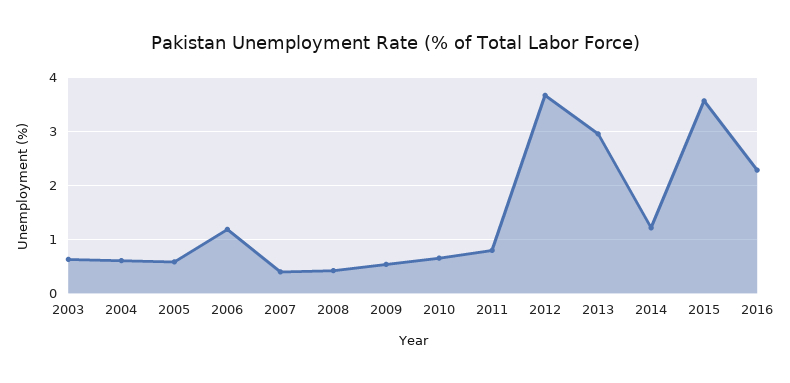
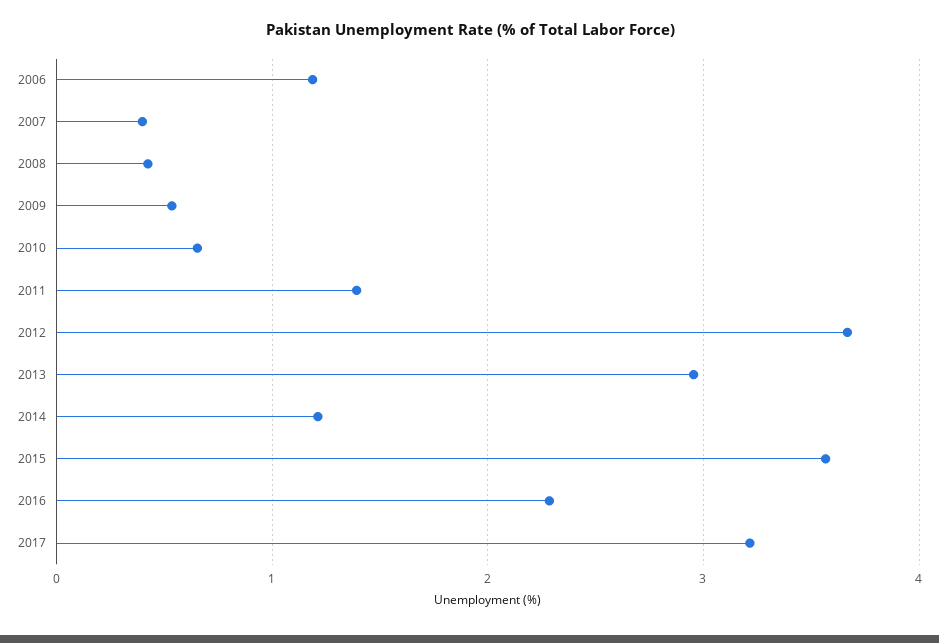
2003: 0.6 -> none
2004: 0.6 -> none
2005: 0.6 -> none
2011: 0.8 -> 1.4
2017: none -> 3.2

